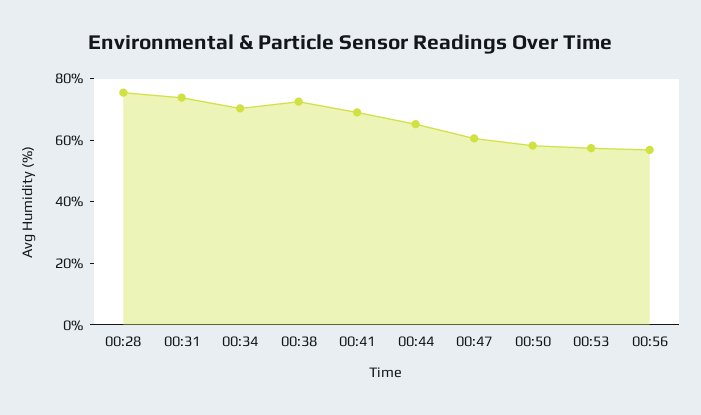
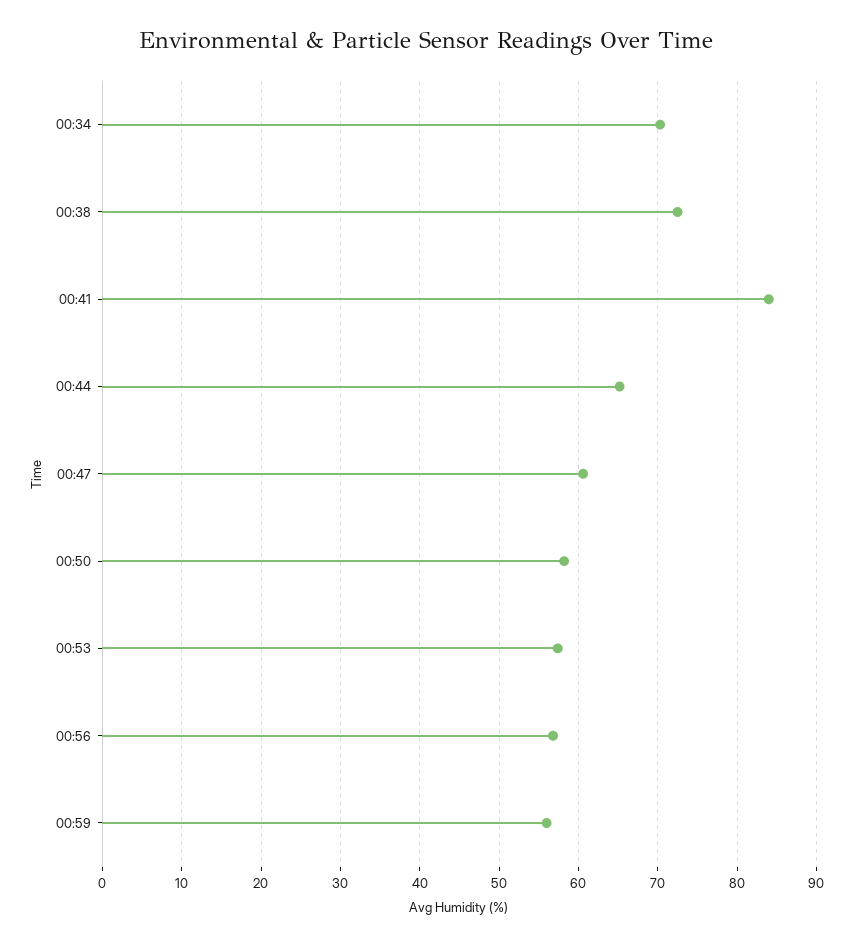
00:28: 75 -> none
00:31: 75 -> none
00:41: 70 -> 84
00:59: none -> 56

